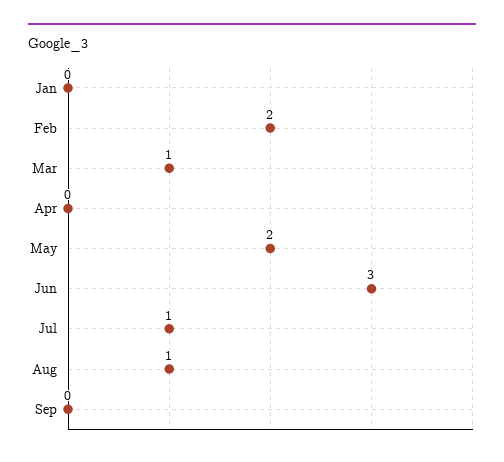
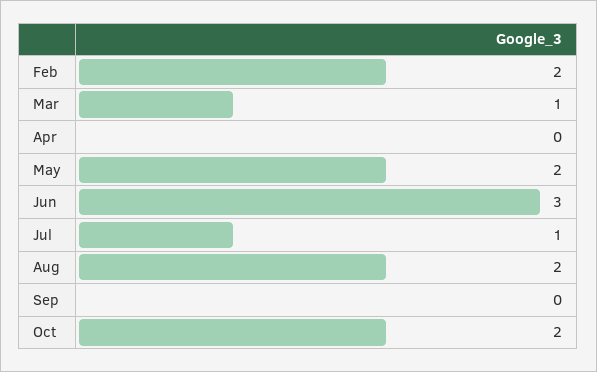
Jan: 0 -> none
Aug: 1 -> 2
Oct: none -> 2

